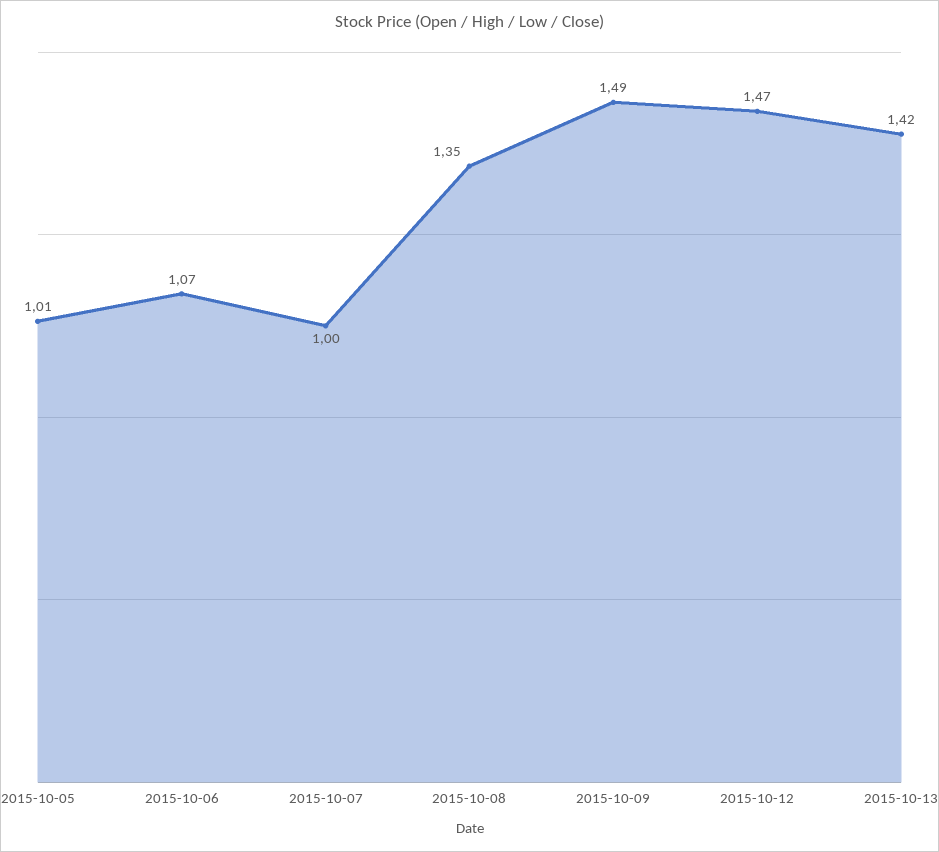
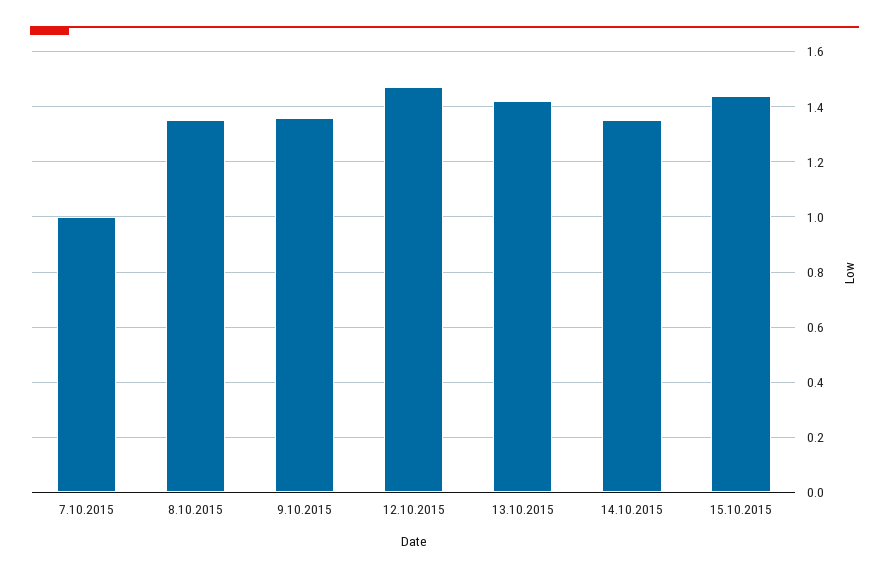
2015-10-05: 1.01 -> none
2015-10-06: 1.07 -> none
2015-10-09: 1.49 -> 1.35
14.10.2015: none -> 1.35
15.10.2015: none -> 1.45

